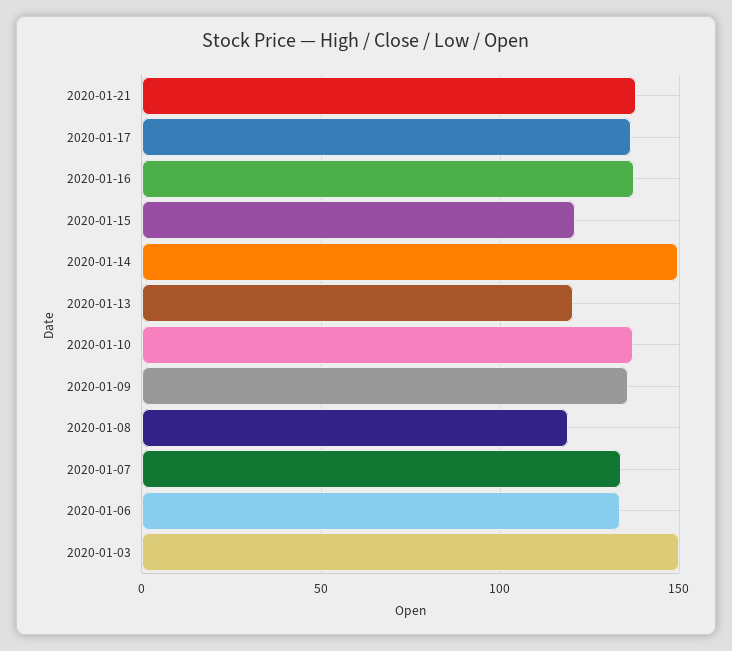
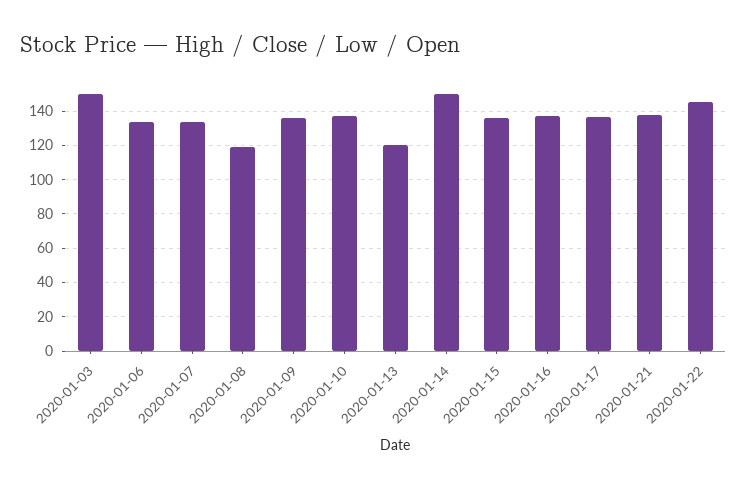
2020-01-15: 120 -> 135
2020-01-22: none -> 145

